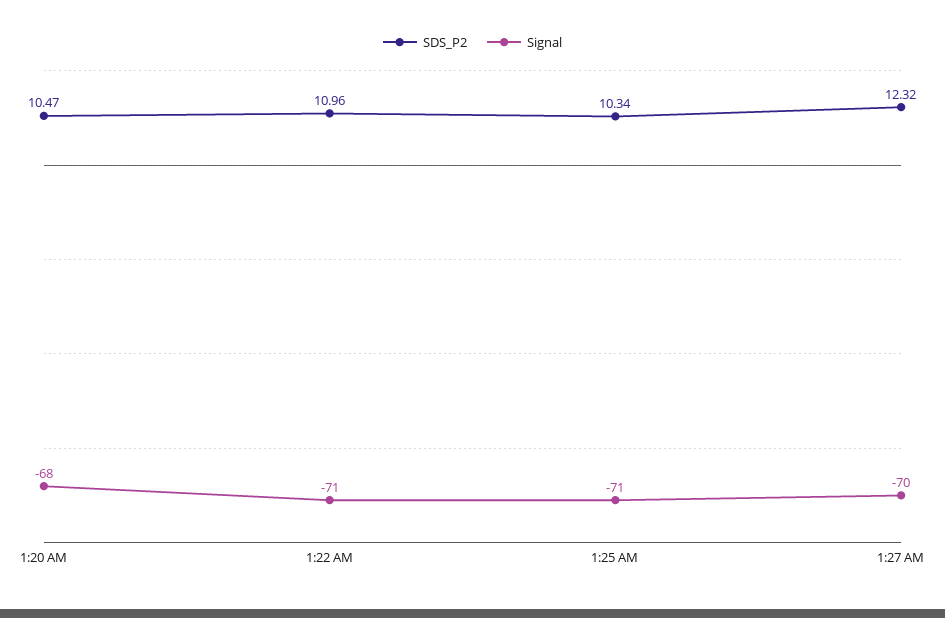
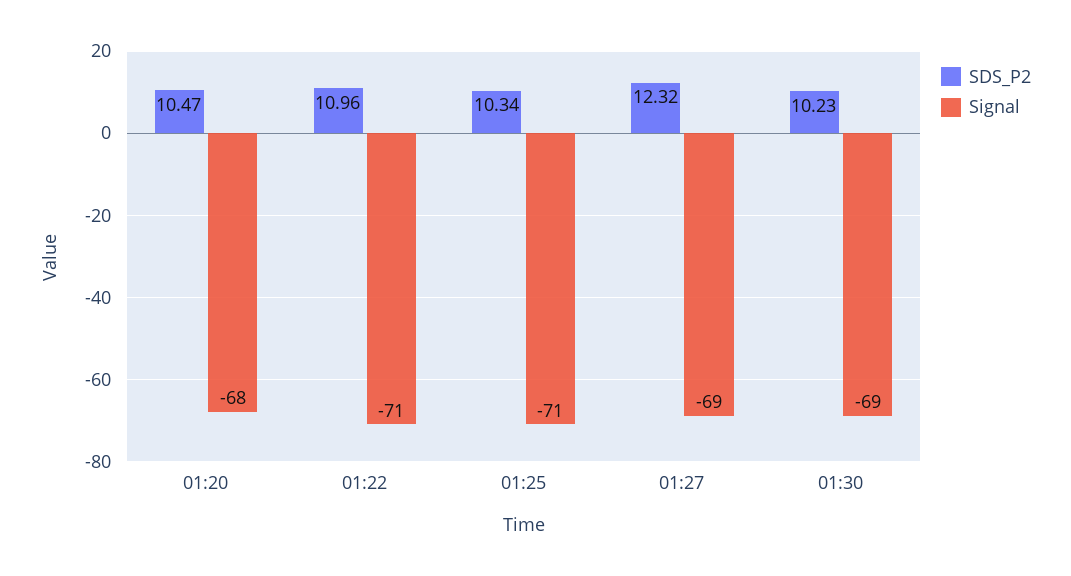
Signal, 1:27 AM: -70 -> -69
SDS_P2, 01:30: none -> 10.23
Signal, 01:30: none -> -69

